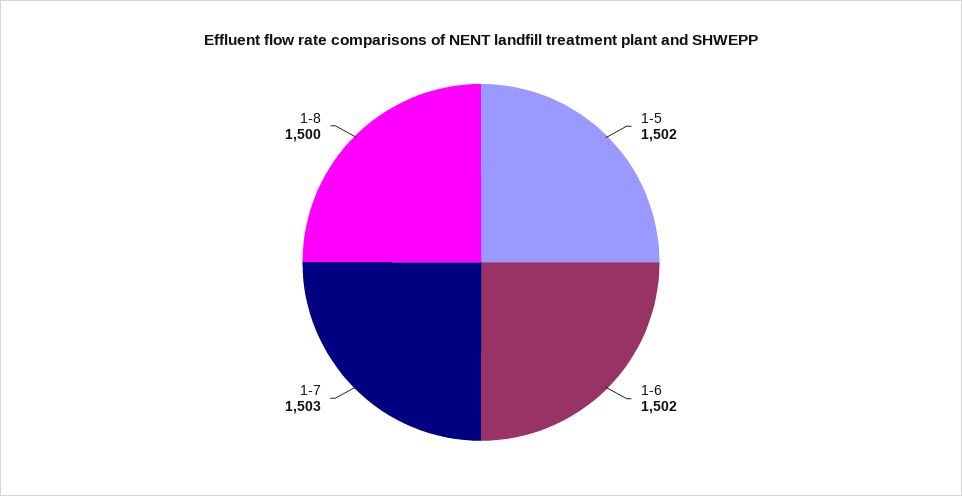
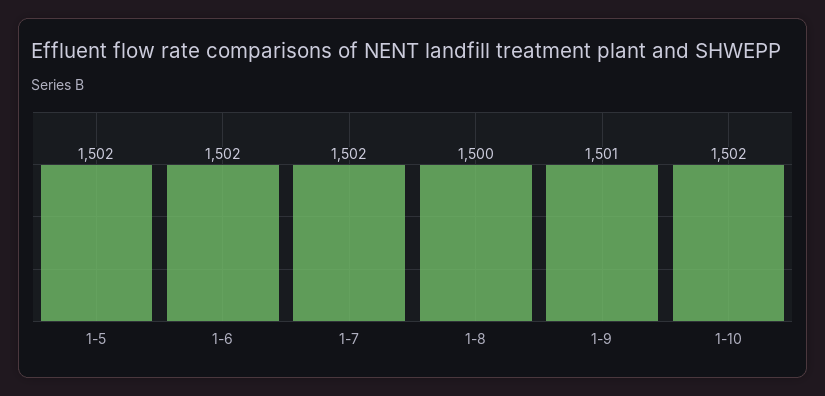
1-7: 1503 -> 1502
1-9: none -> 1501
1-10: none -> 1502

